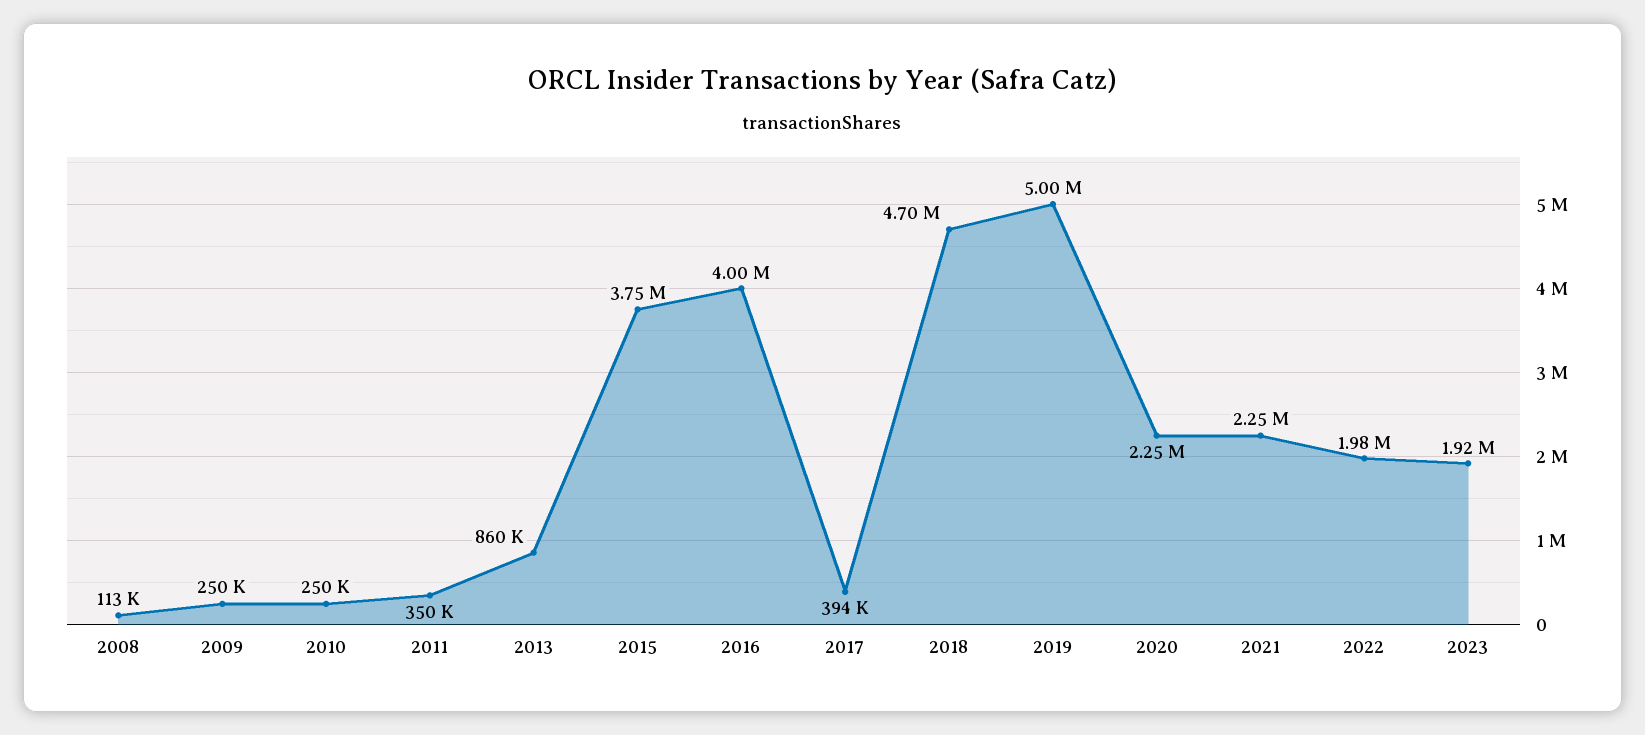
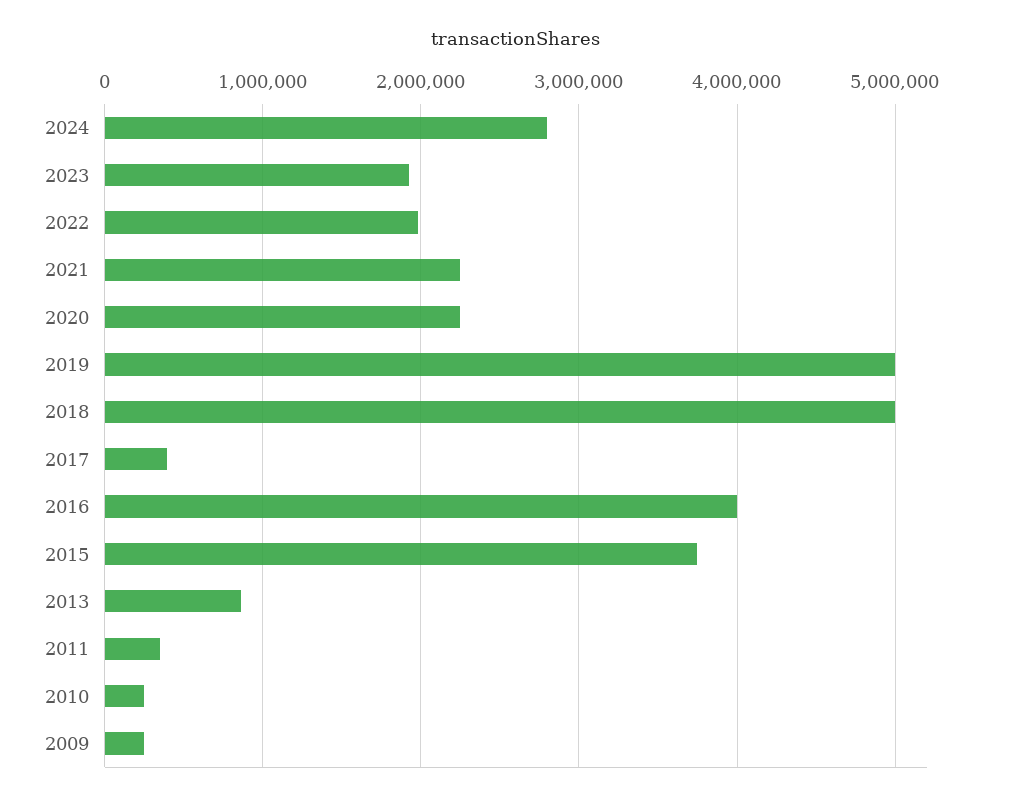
2008: 113000 -> none
2018: 4700000 -> 5000000
2024: none -> 2800000

